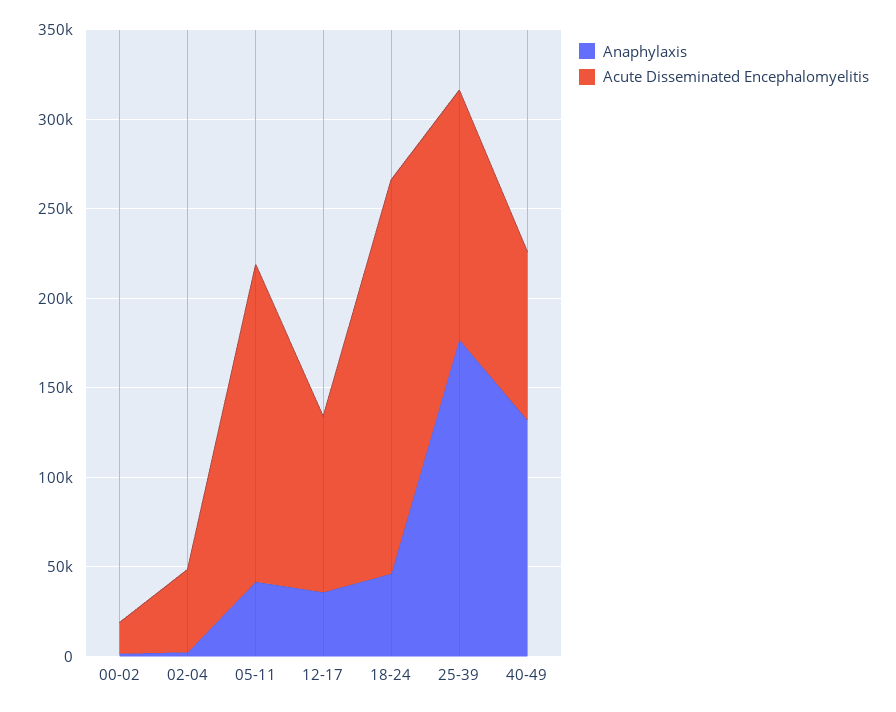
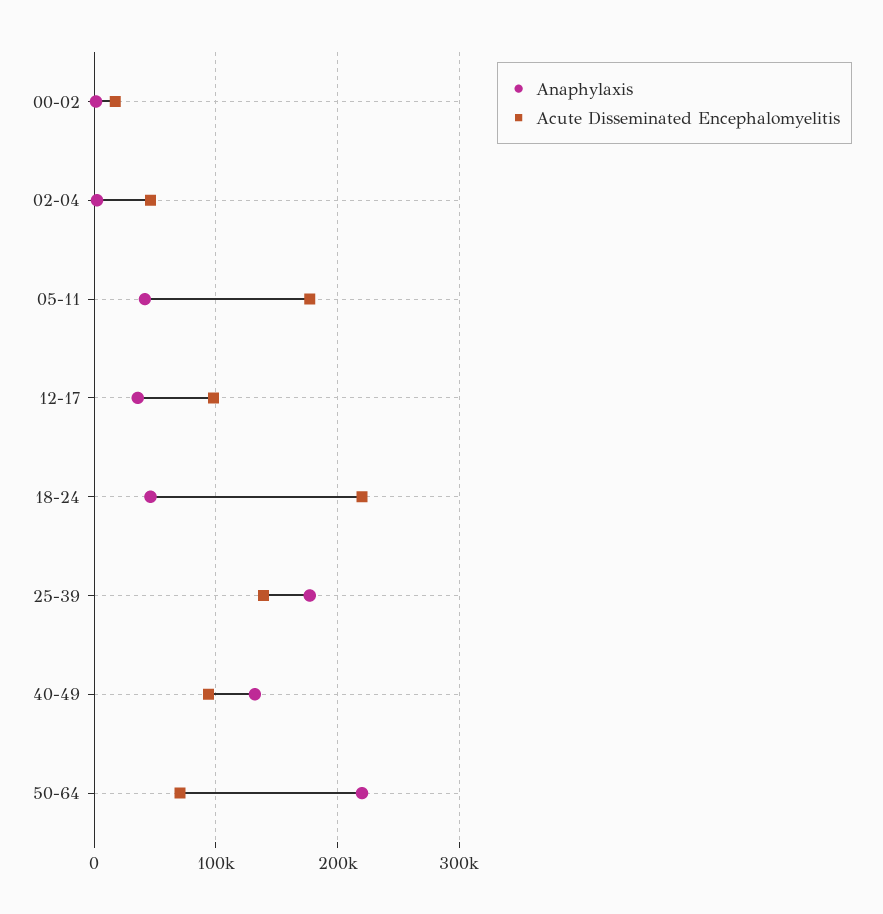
Anaphylaxis, 50-64: none -> 220000
Acute Disseminated Encephalomyelitis, 50-64: none -> 70000

